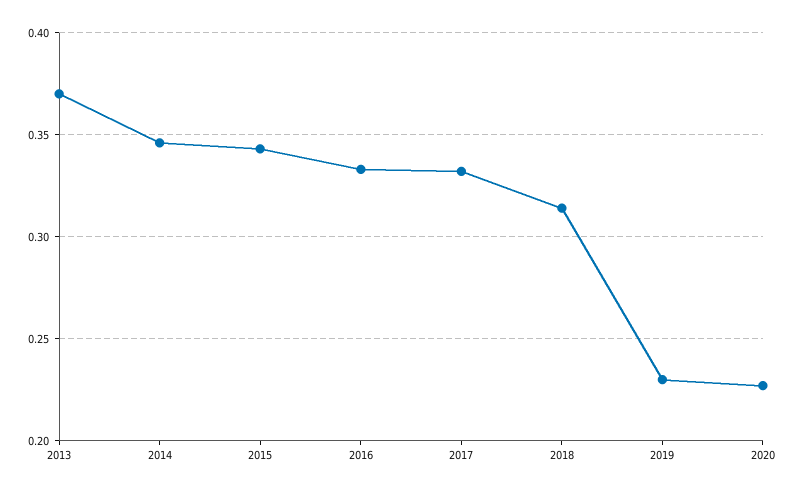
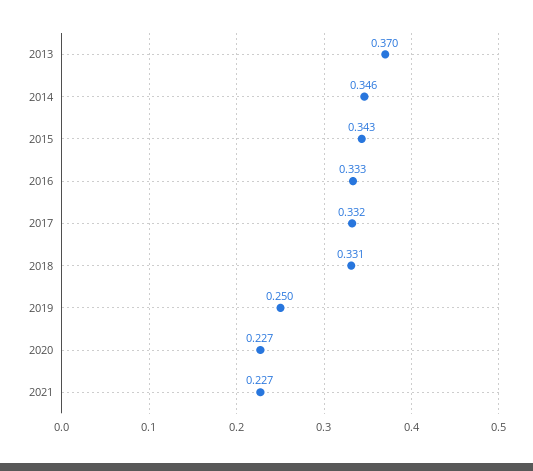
2018: 0.315 -> 0.331
2019: 0.23 -> 0.25
2021: none -> 0.227

